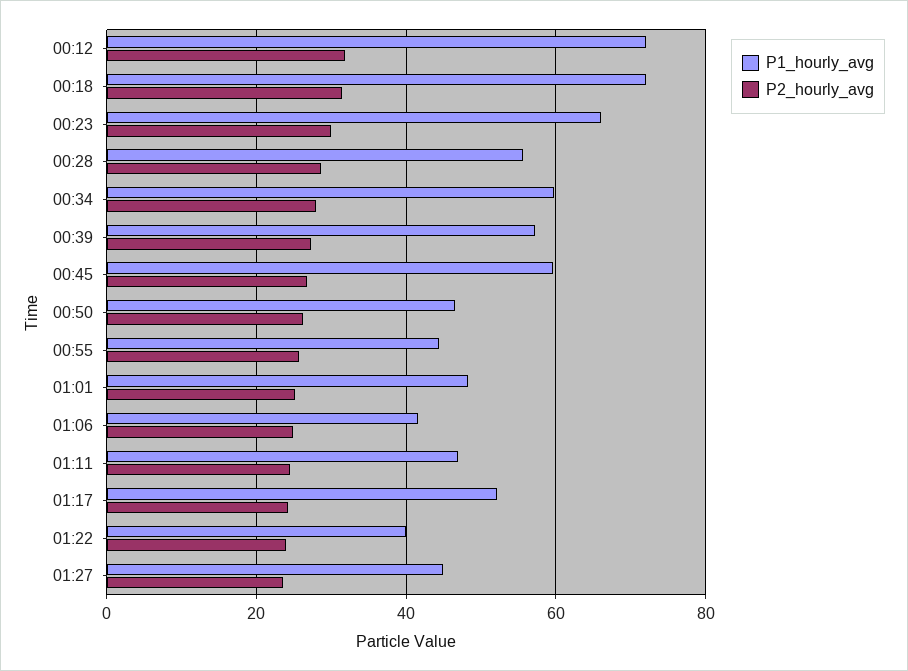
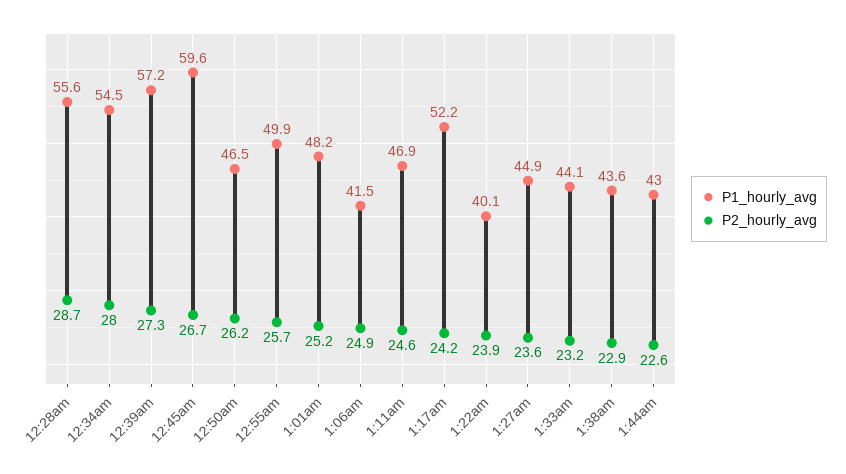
P1_hourly_avg, 00:12: 72 -> none
P2_hourly_avg, 00:12: 32 -> none
P1_hourly_avg, 00:18: 72 -> none
P2_hourly_avg, 00:18: 32 -> none
P1_hourly_avg, 00:23: 66 -> none
P2_hourly_avg, 00:23: 30 -> none
P1_hourly_avg, 00:34: 60 -> 54.5
P1_hourly_avg, 00:55: 44 -> 49.9
P1_hourly_avg, 1:33am: none -> 44.1
P2_hourly_avg, 1:33am: none -> 23.2
P1_hourly_avg, 1:38am: none -> 43.6
P2_hourly_avg, 1:38am: none -> 22.9
P1_hourly_avg, 1:44am: none -> 43
P2_hourly_avg, 1:44am: none -> 22.6

